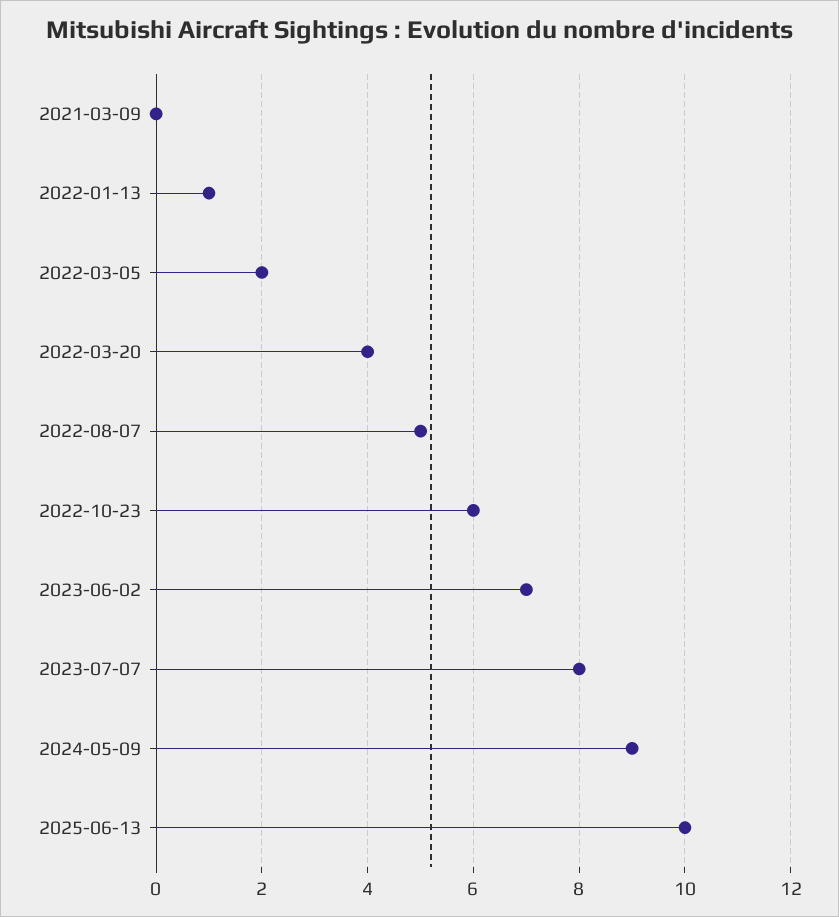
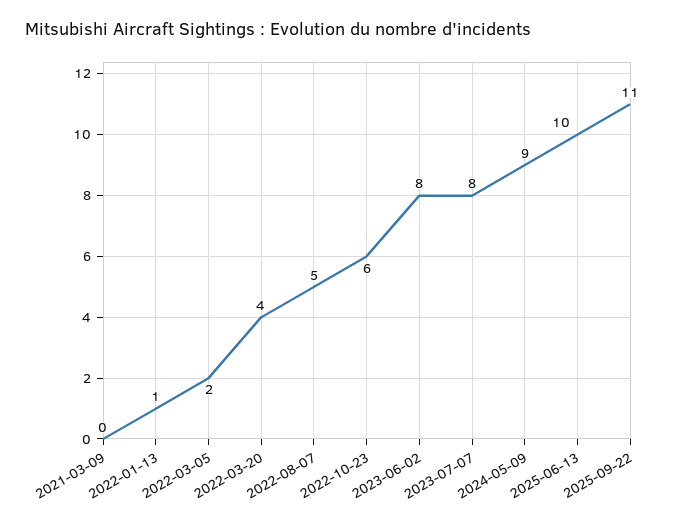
2023-06-02: 7 -> 8
2025-09-22: none -> 11

